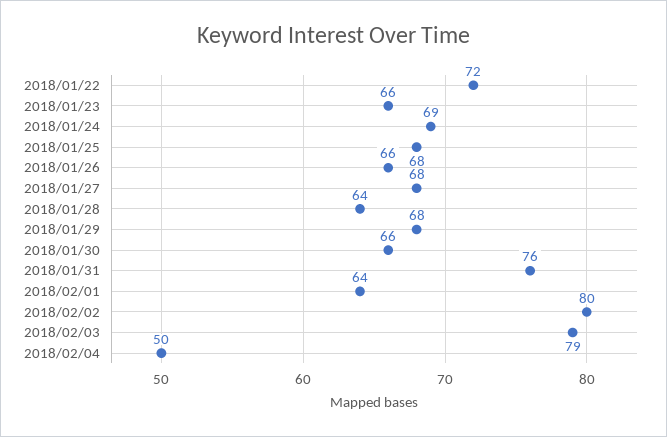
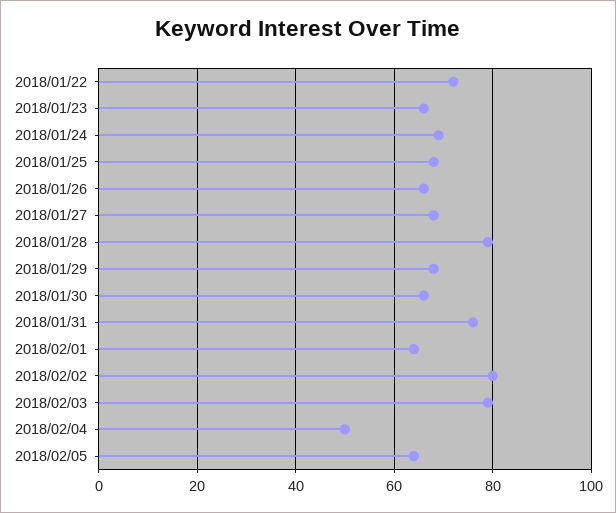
2018/01/28: 64 -> 80
2018/02/05: none -> 65

